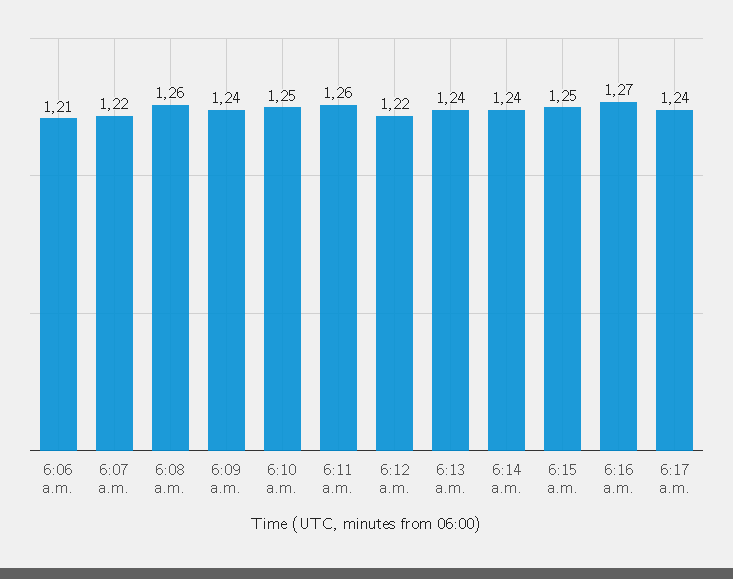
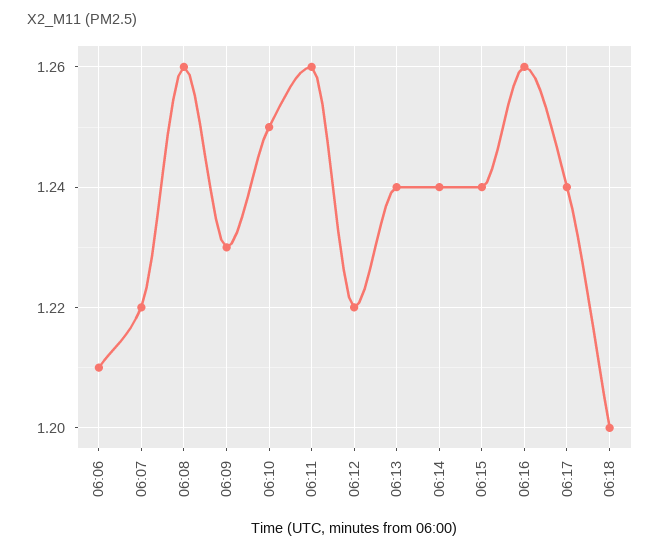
6:09 a.m.: 1.24 -> 1.23
6:15 a.m.: 1.25 -> 1.24
6:16 a.m.: 1.27 -> 1.26
06:18: none -> 1.2

